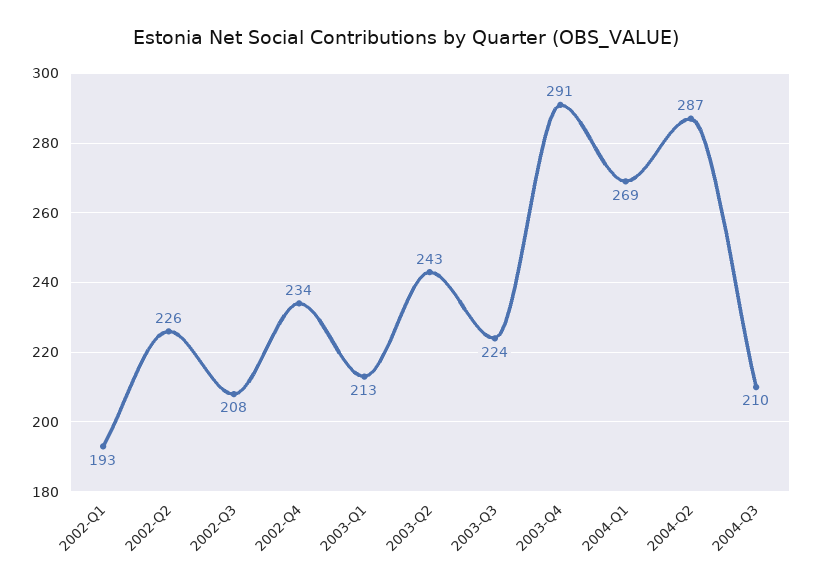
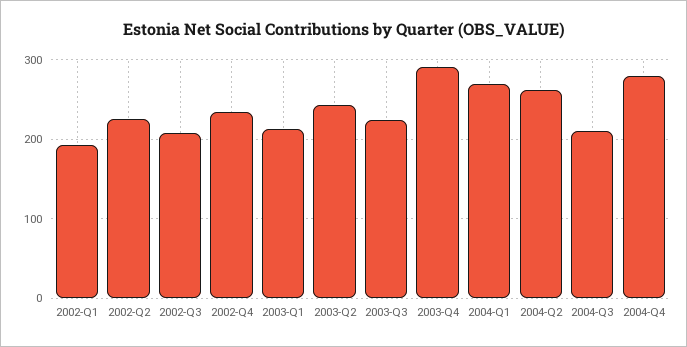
2004-Q2: 287 -> 260
2004-Q4: none -> 280

